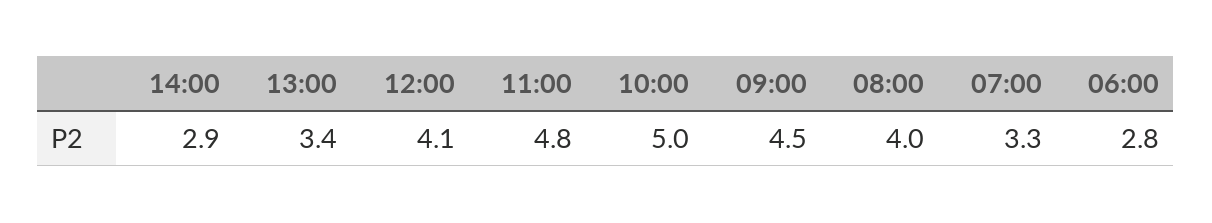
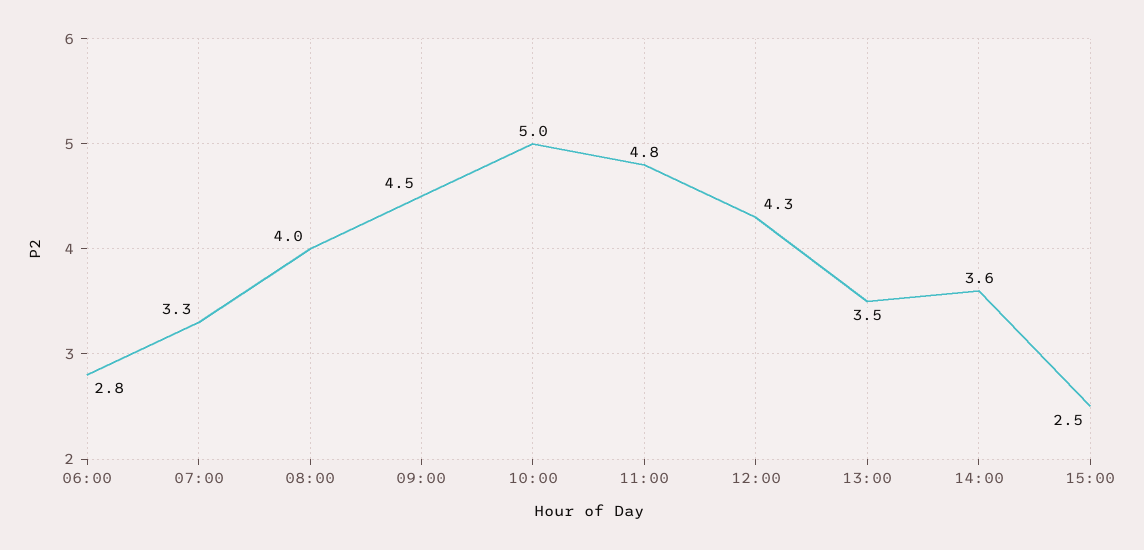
14:00: 2.9 -> 3.6
13:00: 3.4 -> 3.5
12:00: 4.1 -> 4.3
15:00: none -> 2.5

